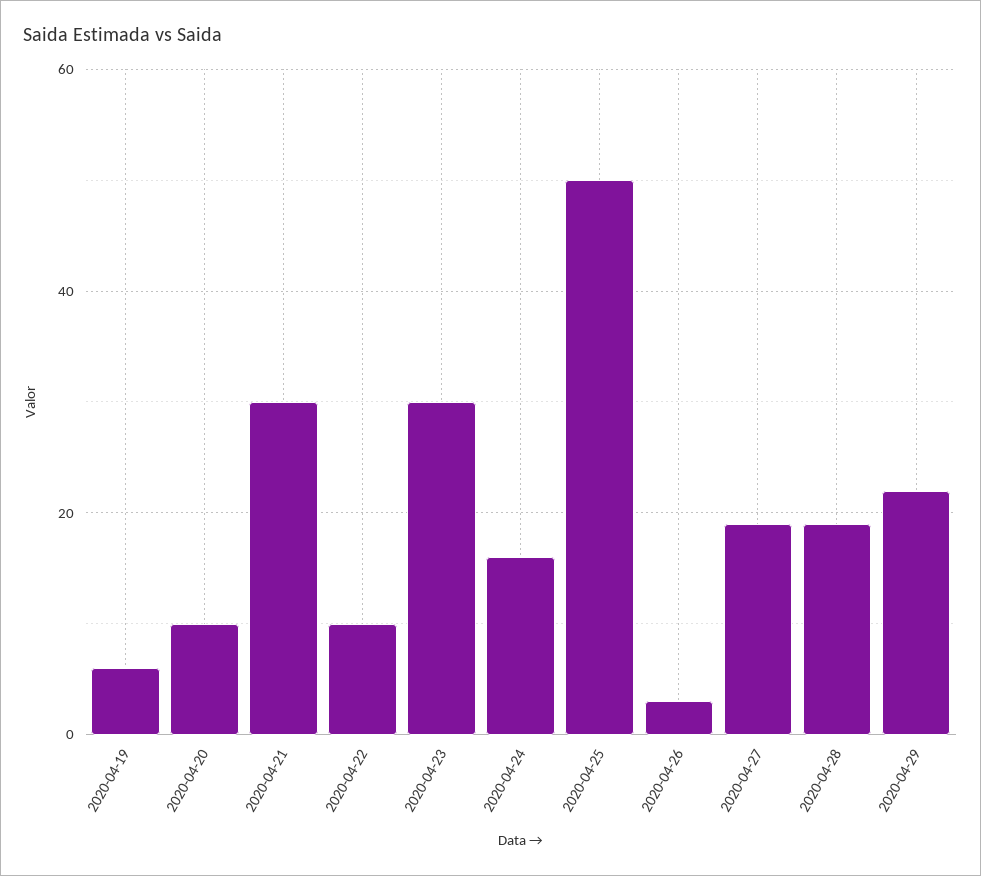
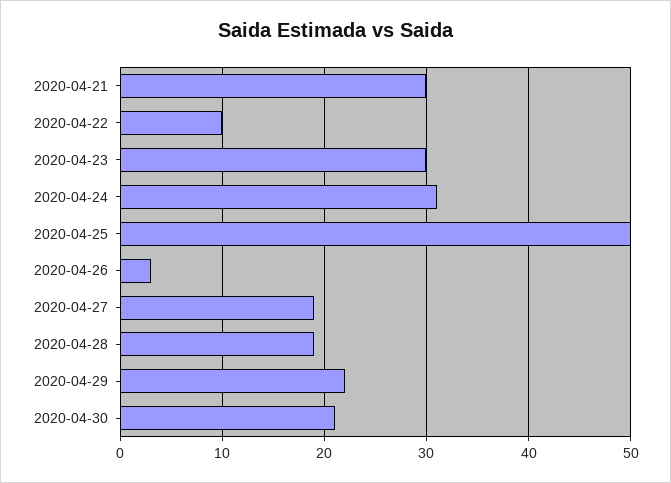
2020-04-19: 5 -> none
2020-04-20: 10 -> none
2020-04-24: 15 -> 31
2020-04-30: none -> 21

